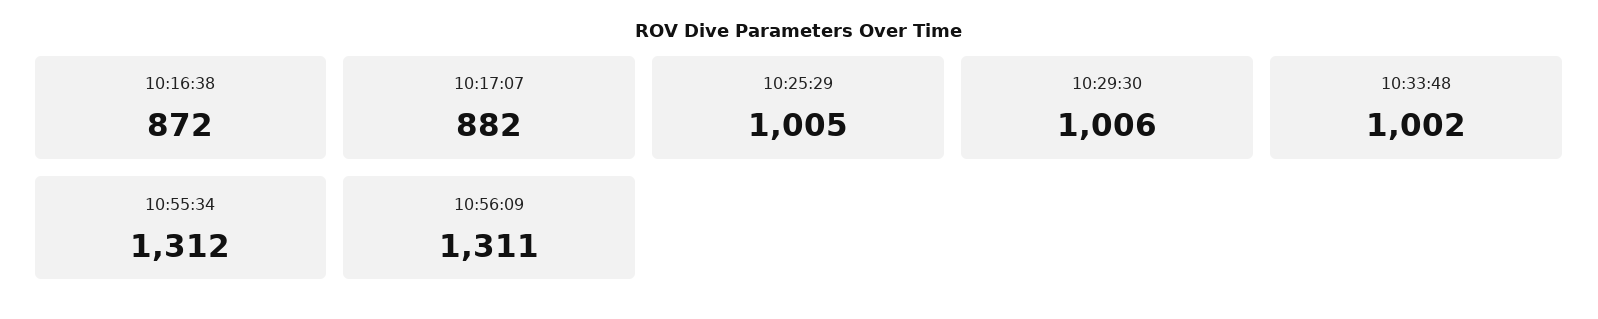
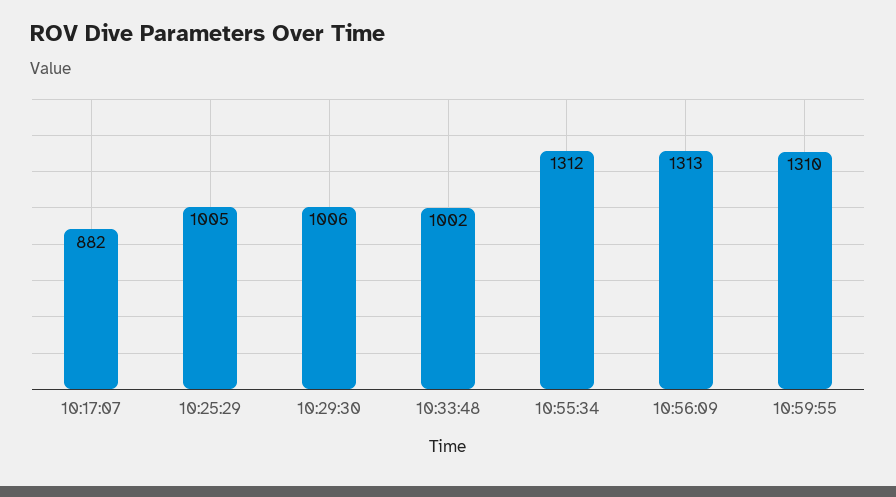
10:16:38: 872 -> none
10:56:09: 1311 -> 1313
10:59:55: none -> 1310

